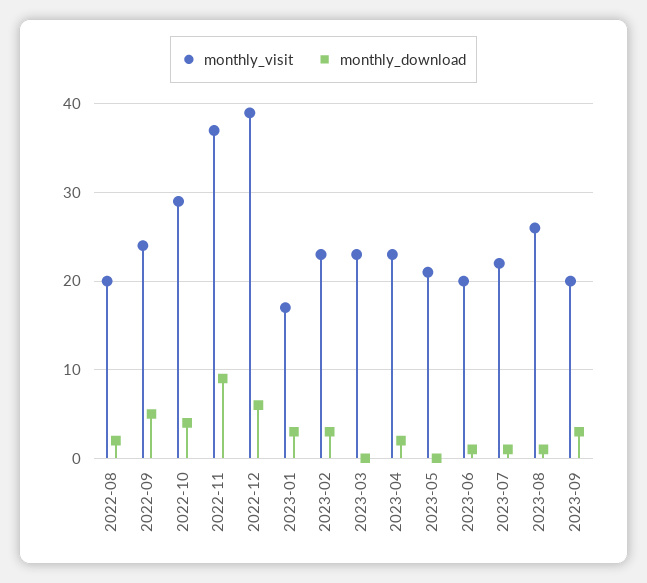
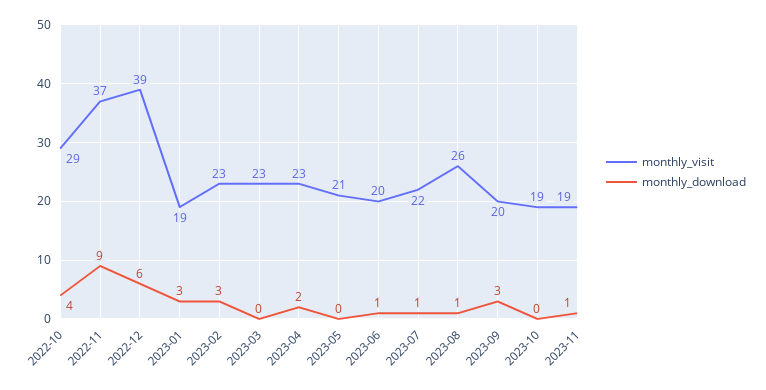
monthly_visit, 2022-08: 20 -> none
monthly_download, 2022-08: 2 -> none
monthly_visit, 2022-09: 24 -> none
monthly_download, 2022-09: 5 -> none
monthly_visit, 2023-01: 17 -> 19
monthly_visit, 2023-10: none -> 19
monthly_download, 2023-10: none -> 0
monthly_visit, 2023-11: none -> 19
monthly_download, 2023-11: none -> 1

